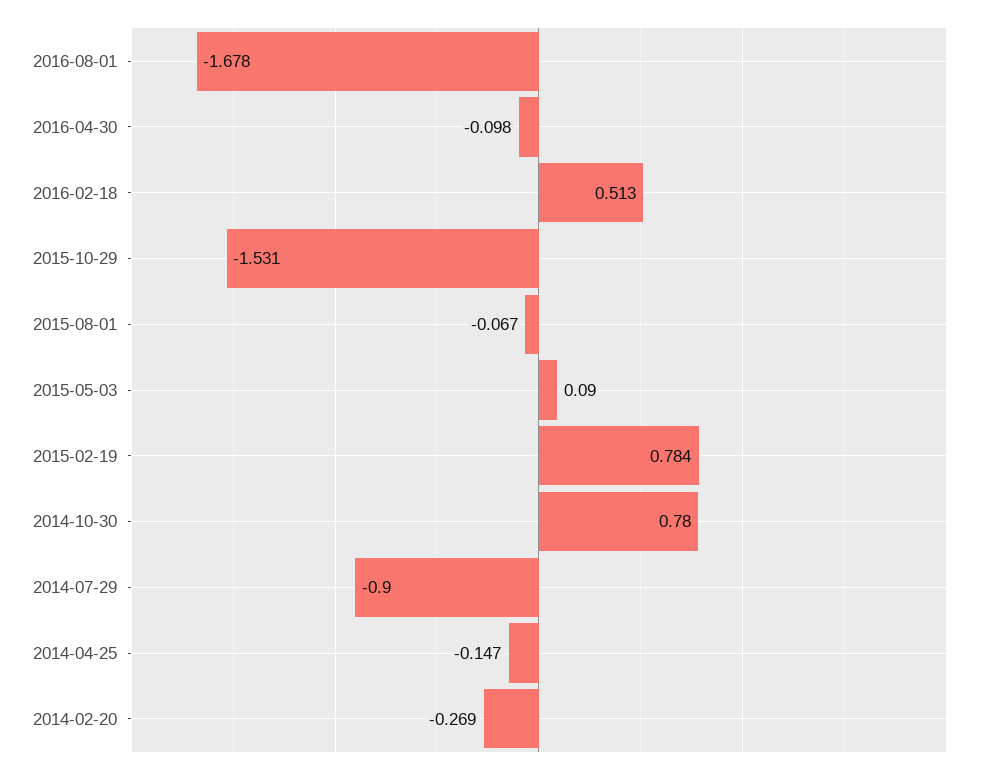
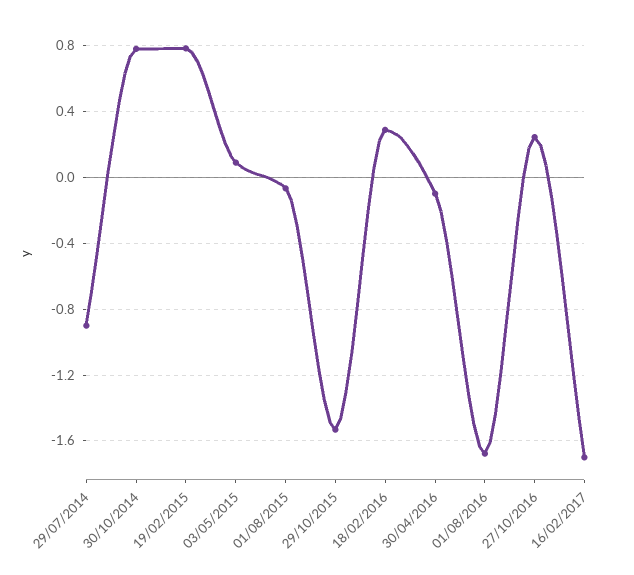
2016-02-18: 0.513 -> 0.3
2014-04-25: -0.147 -> none
2014-02-20: -0.269 -> none
27/10/2016: none -> 0.25
16/02/2017: none -> -1.7

